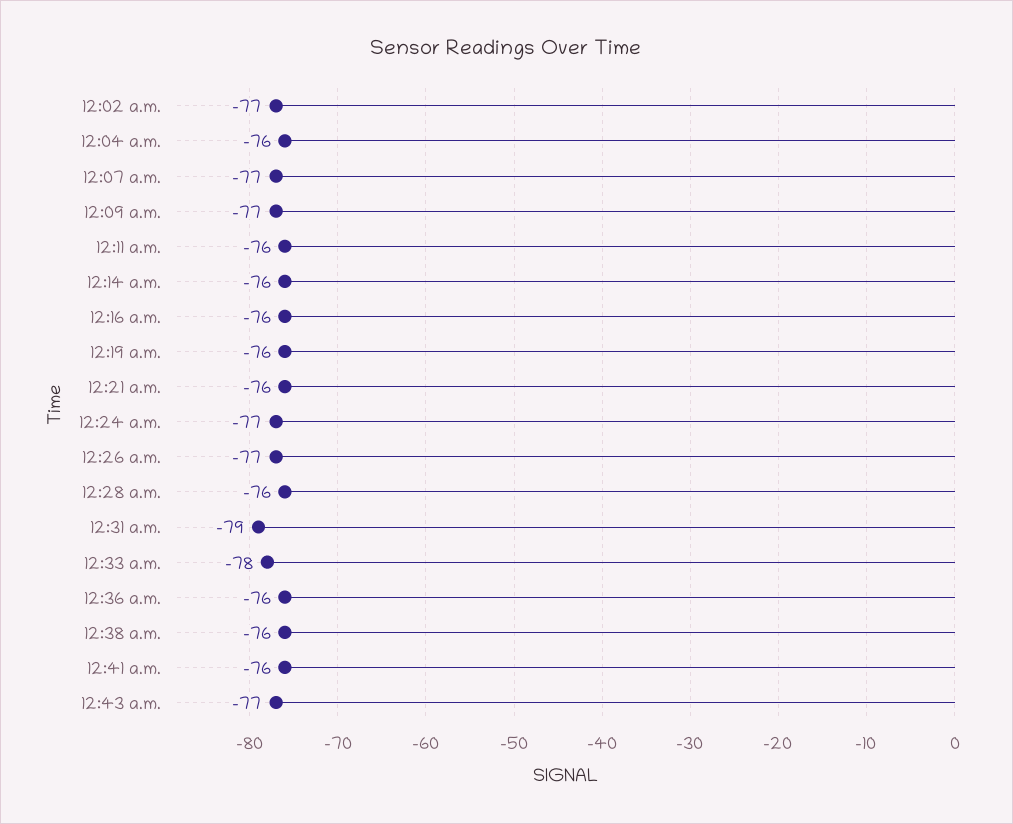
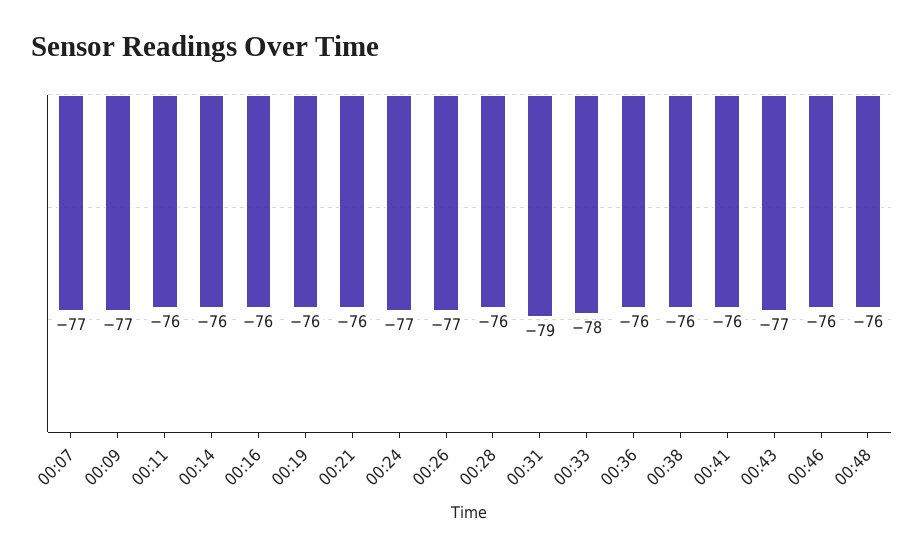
12:02 a.m.: -77 -> none
12:04 a.m.: -76 -> none
00:46: none -> -76
00:48: none -> -76

